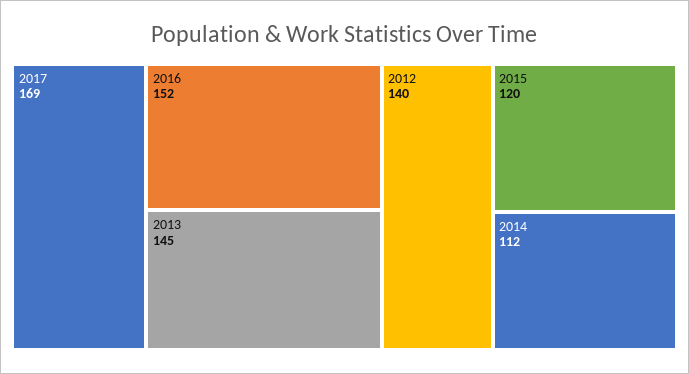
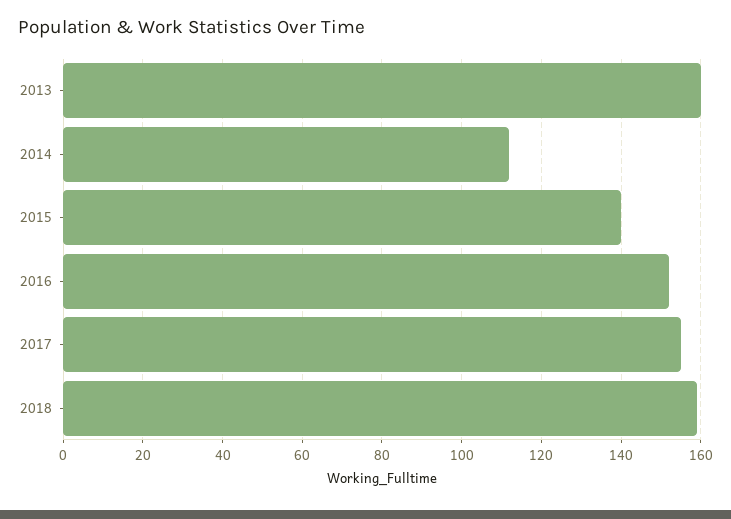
2017: 169 -> 155
2013: 145 -> 160
2012: 140 -> none
2015: 120 -> 140
2018: none -> 160

